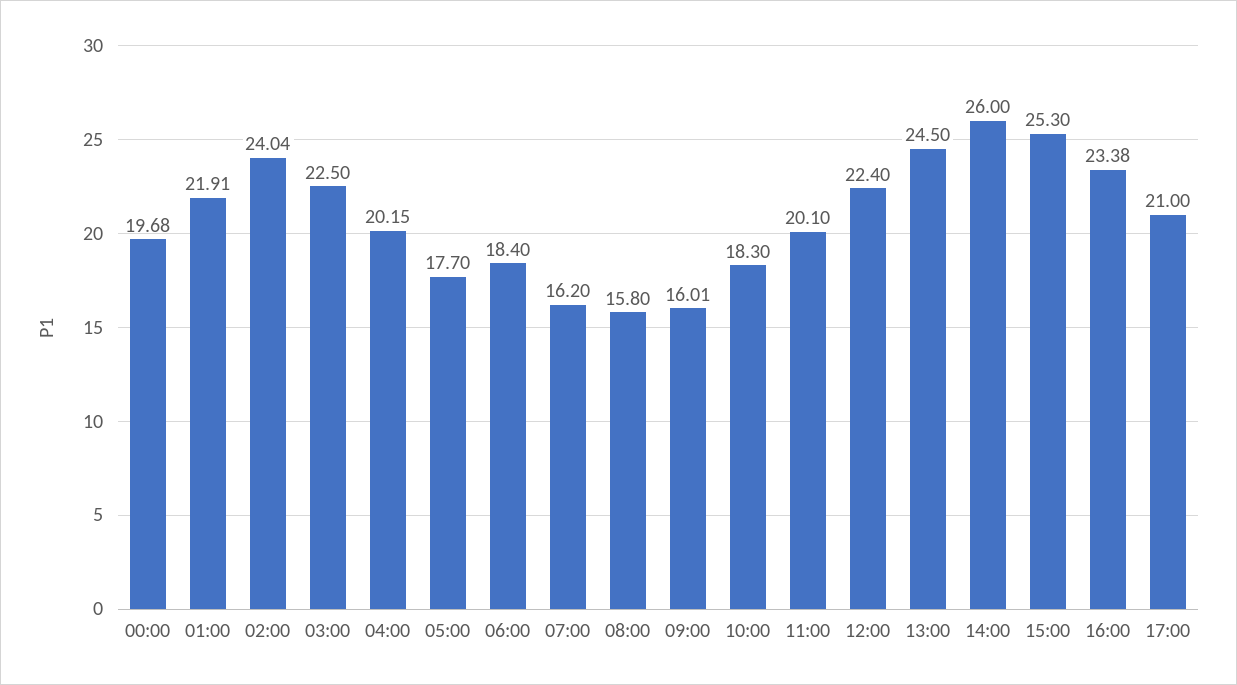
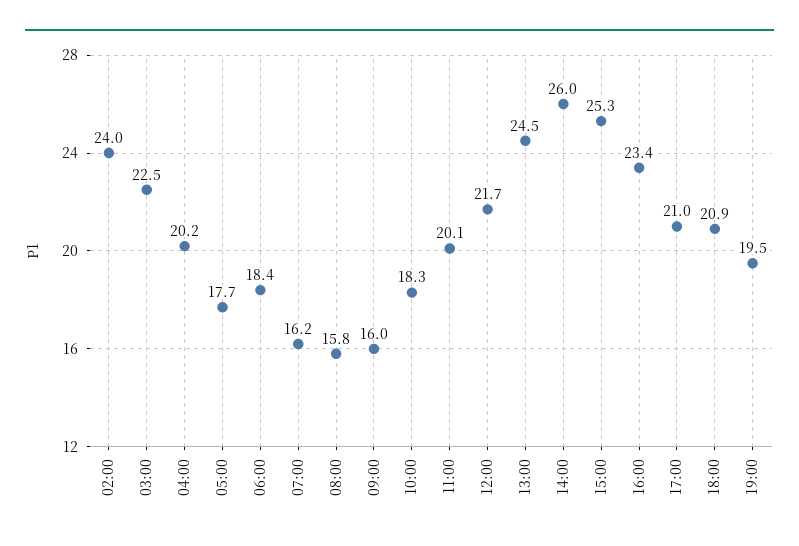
00:00: 19.68 -> none
01:00: 21.91 -> none
12:00: 22.4 -> 21.7
18:00: none -> 20.9
19:00: none -> 19.5

